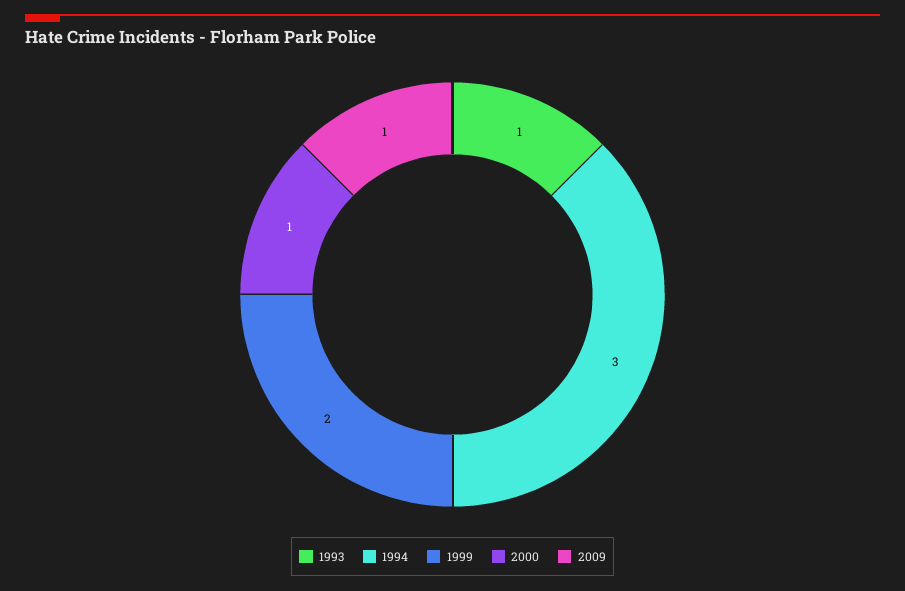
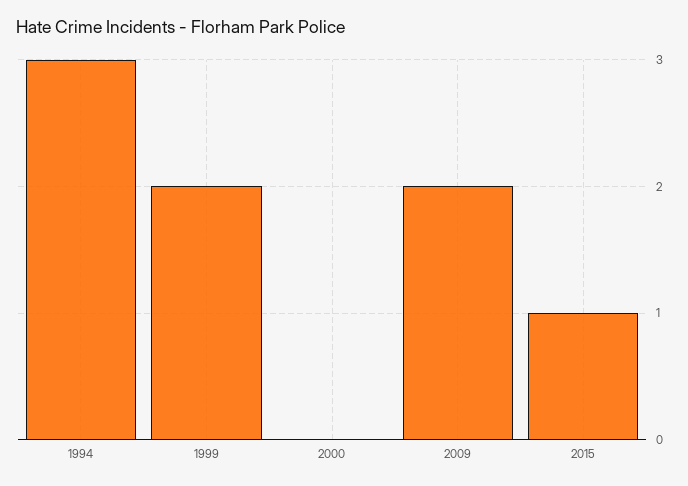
1993: 1 -> none
2000: 1 -> 0
2009: 1 -> 2
2015: none -> 1

